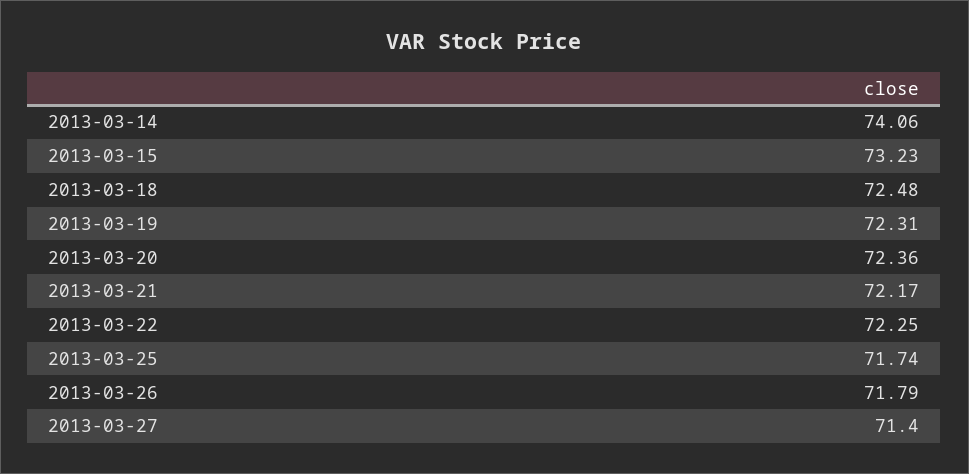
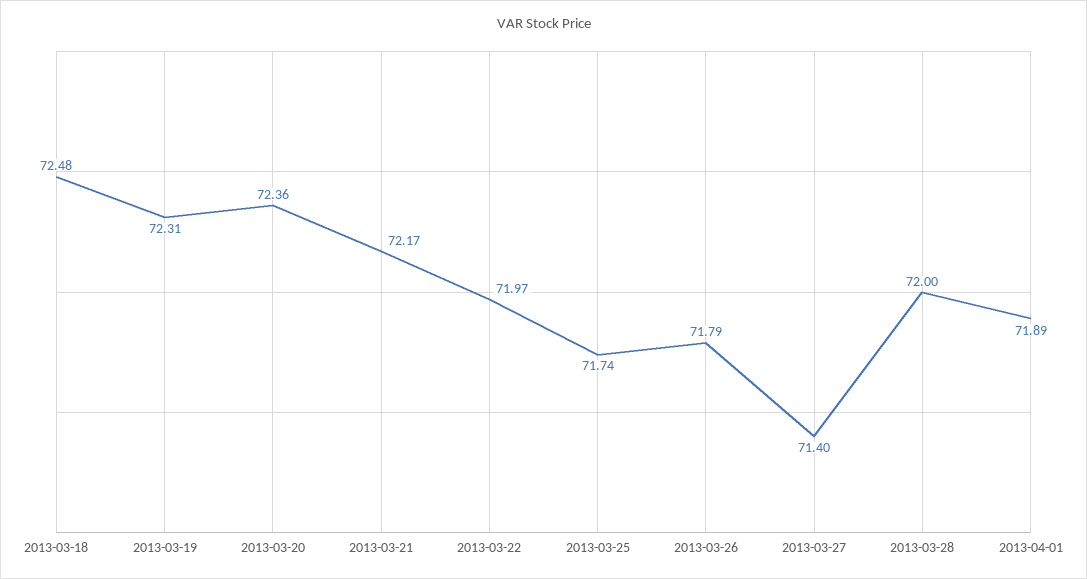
2013-03-14: 74.06 -> none
2013-03-15: 73.23 -> none
2013-03-22: 72.25 -> 71.97
2013-03-28: none -> 72
2013-04-01: none -> 71.89

